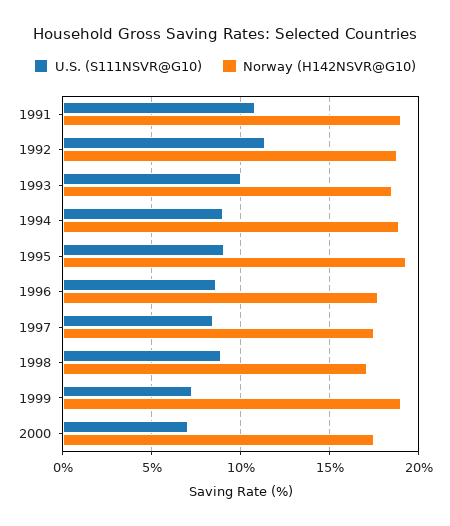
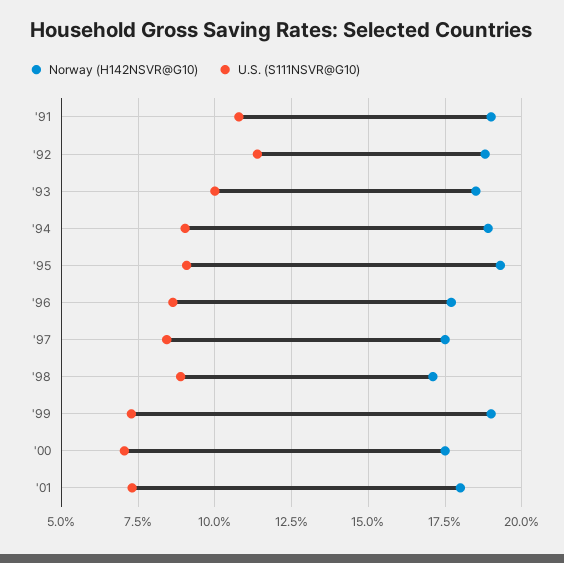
Norway (H142NSVR@G10), '01: none -> 18
U.S. (S111NSVR@G10), '01: none -> 7.25

